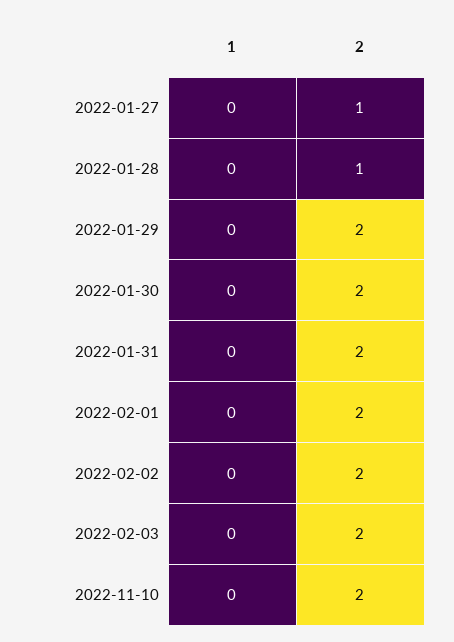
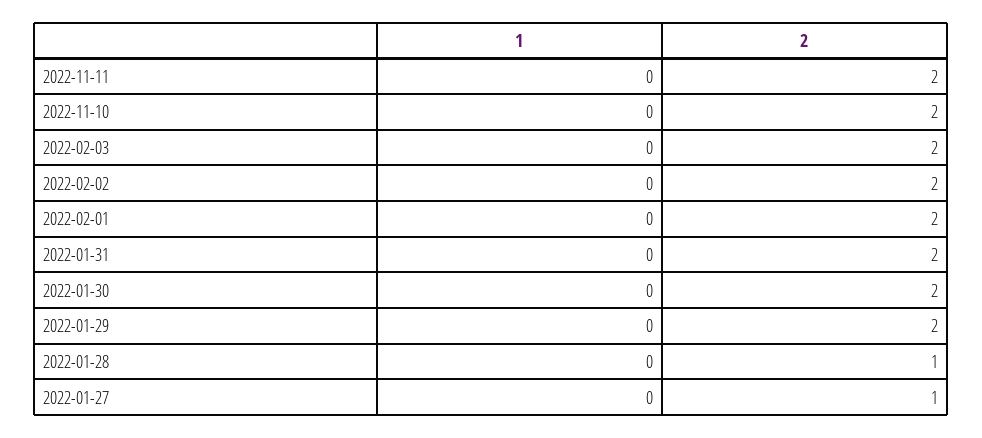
1, 2022-11-11: none -> 0
2, 2022-11-11: none -> 2

